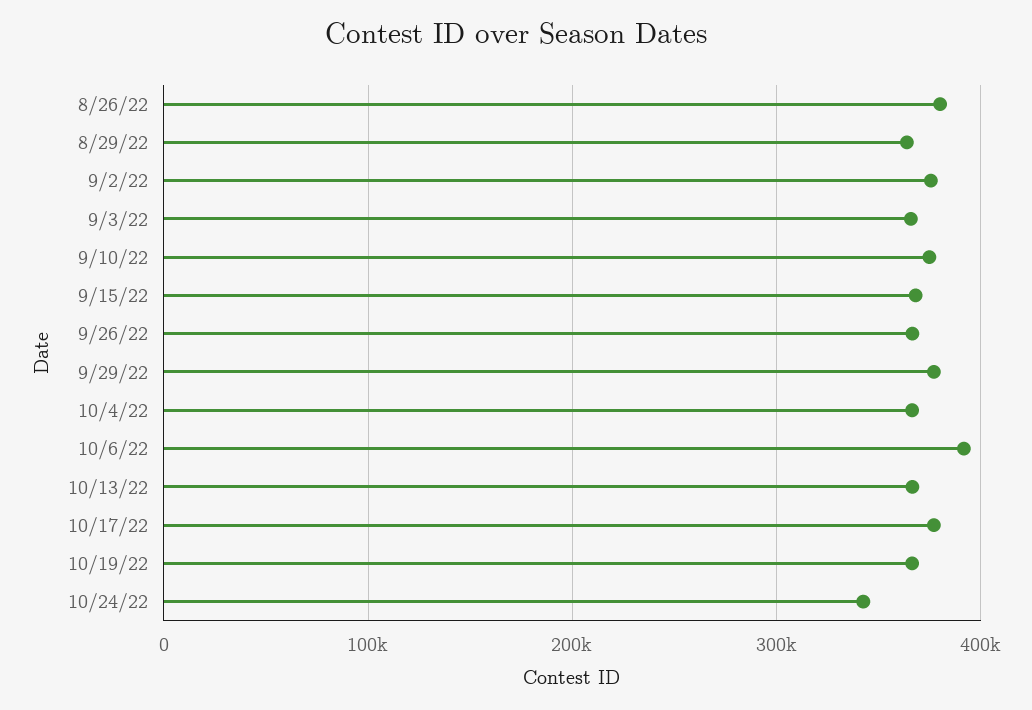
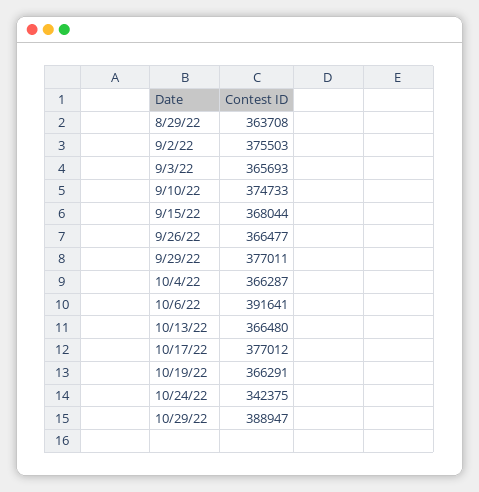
8/26/22: 380000 -> none
10/29/22: none -> 388947

